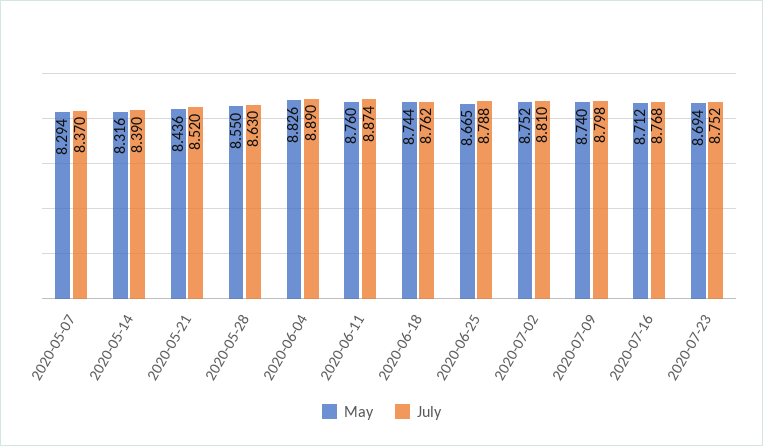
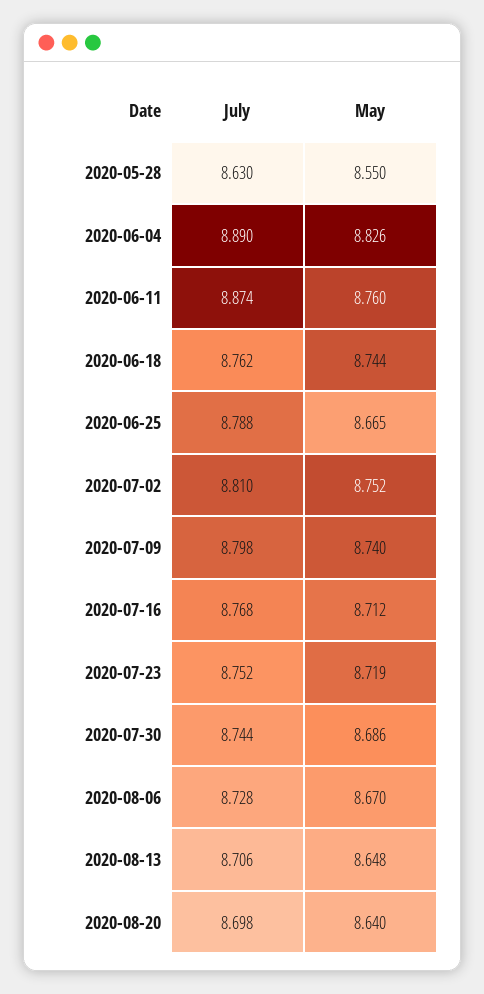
May, 2020-05-07: 8.294 -> none
July, 2020-05-07: 8.37 -> none
May, 2020-05-14: 8.316 -> none
July, 2020-05-14: 8.39 -> none
May, 2020-05-21: 8.436 -> none
July, 2020-05-21: 8.52 -> none
May, 2020-07-23: 8.694 -> 8.719
July, 2020-07-30: none -> 8.744
May, 2020-07-30: none -> 8.686
July, 2020-08-06: none -> 8.728
May, 2020-08-06: none -> 8.67
July, 2020-08-13: none -> 8.706
May, 2020-08-13: none -> 8.648
July, 2020-08-20: none -> 8.698
May, 2020-08-20: none -> 8.64

